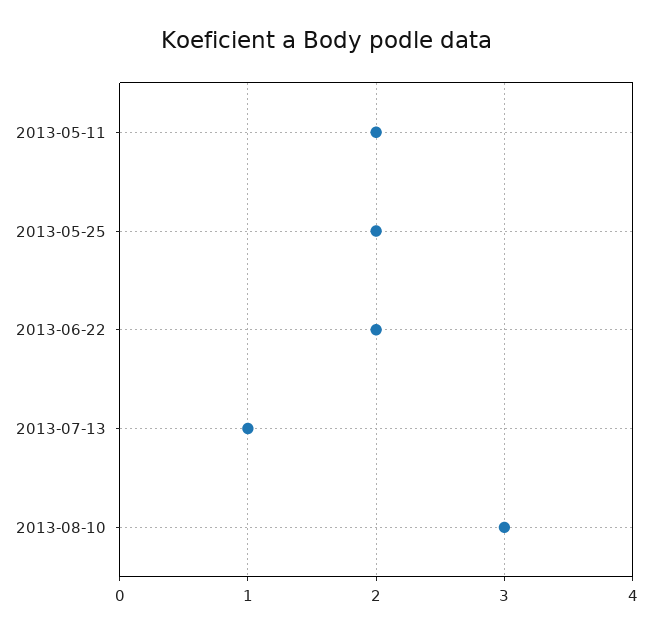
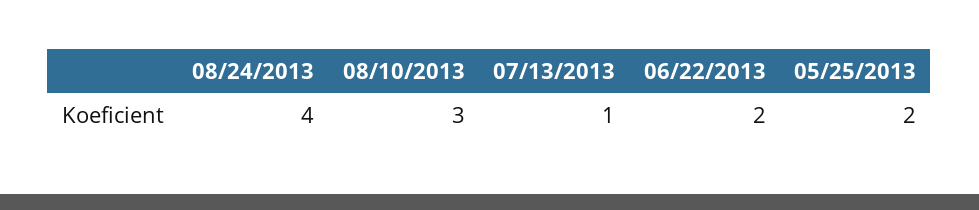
2013-05-11: 2 -> none
08/24/2013: none -> 4

